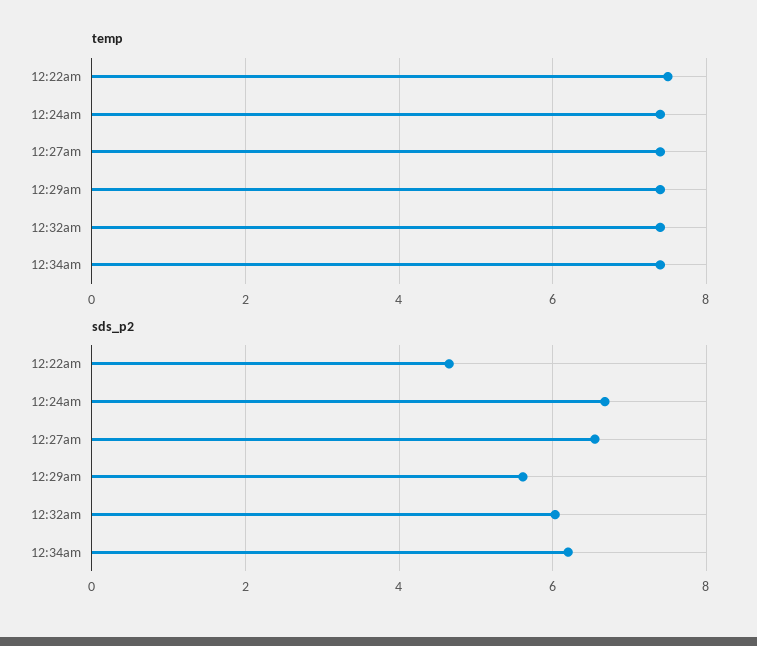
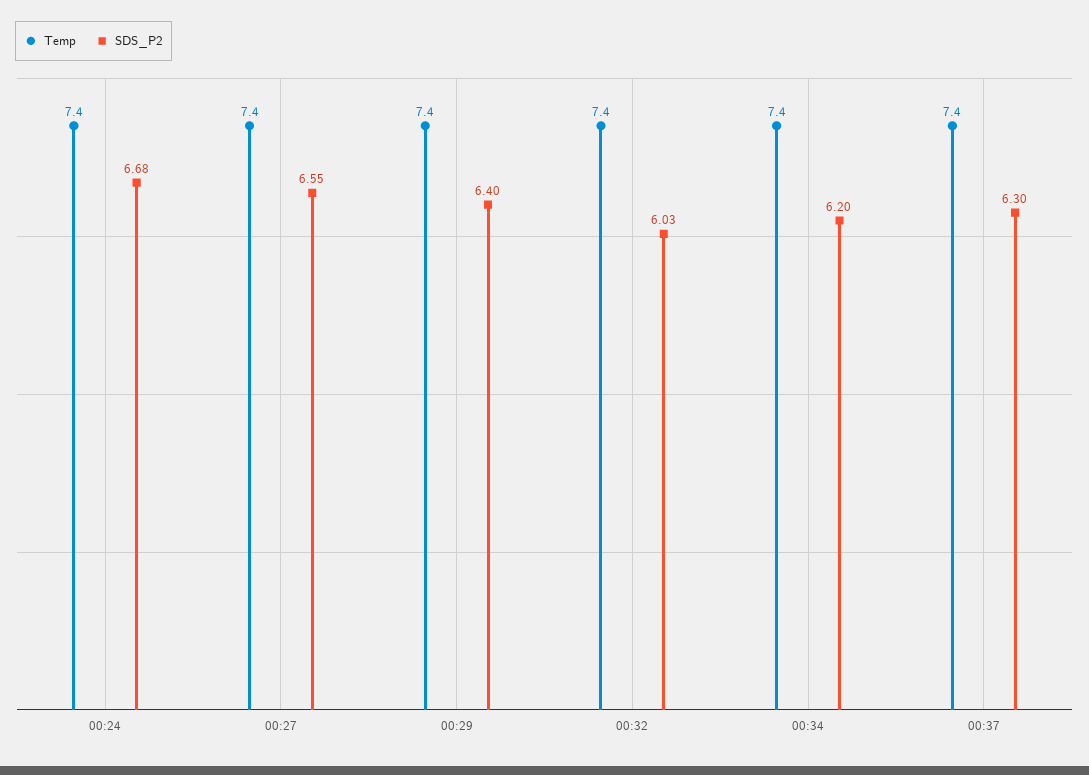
temp, 12:22am: 7.5 -> none
sds_p2, 12:22am: 4.6 -> none
sds_p2, 12:29am: 5.6 -> 6.4
temp, 00:37: none -> 7.4
sds_p2, 00:37: none -> 6.3

